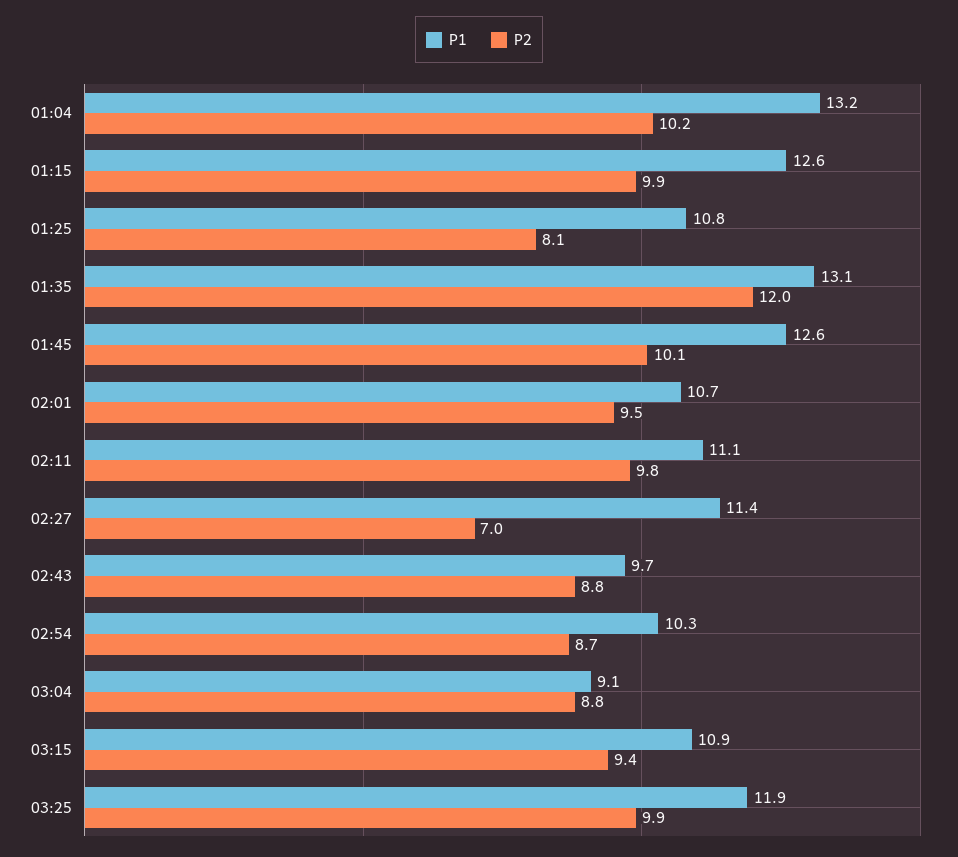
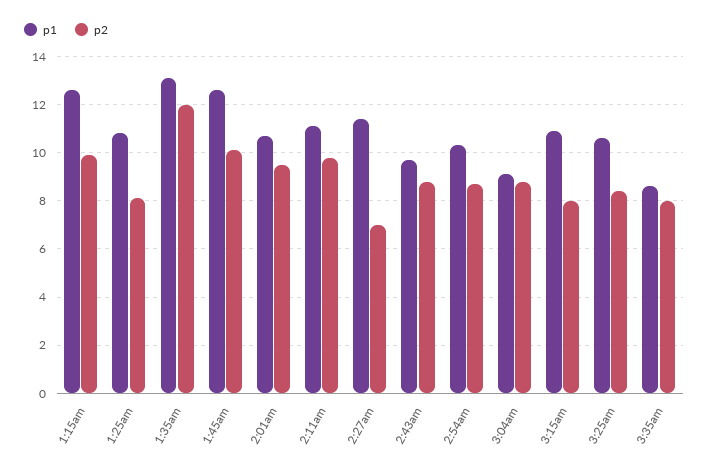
P1, 01:04: 13.2 -> none
P2, 01:04: 10.2 -> none
P2, 03:15: 9.4 -> 8
P1, 03:25: 11.9 -> 10.5
P2, 03:25: 9.9 -> 8.5
P1, 3:35am: none -> 8.5
P2, 3:35am: none -> 8

